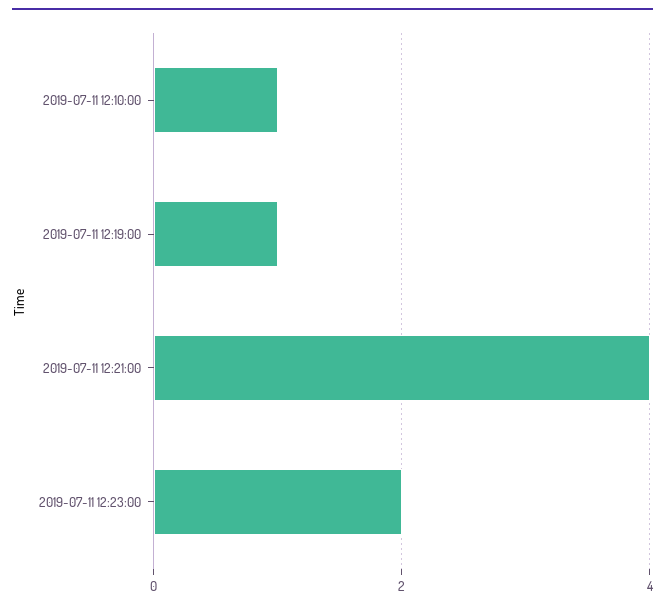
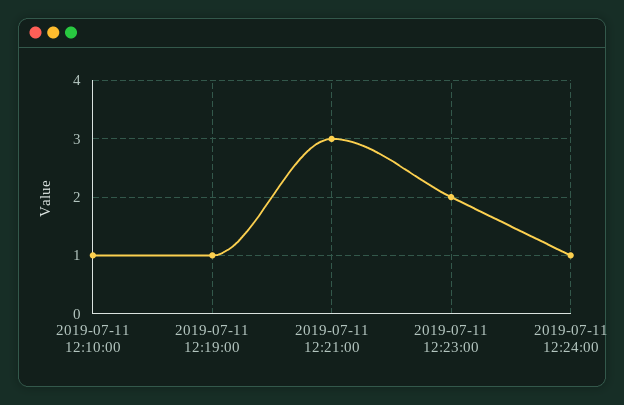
2019-07-11 12:21:00: 4 -> 3
2019-07-11 12:24:00: none -> 1

